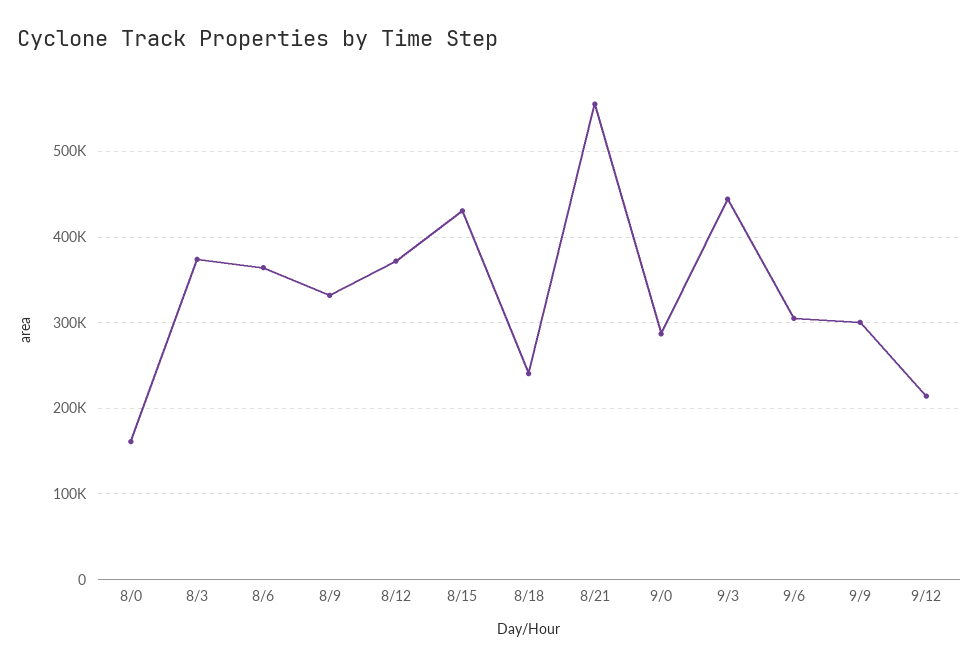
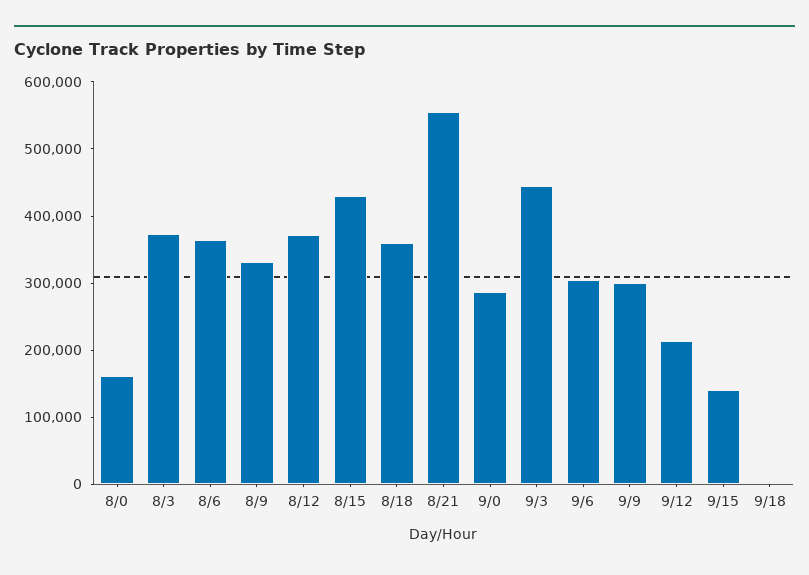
8/18: 240000 -> 360000
9/15: none -> 140000
9/18: none -> 0

